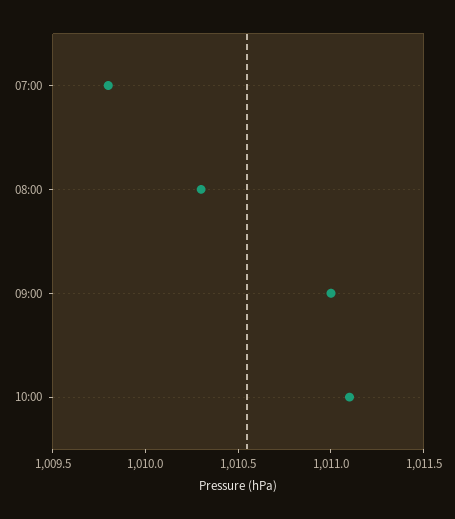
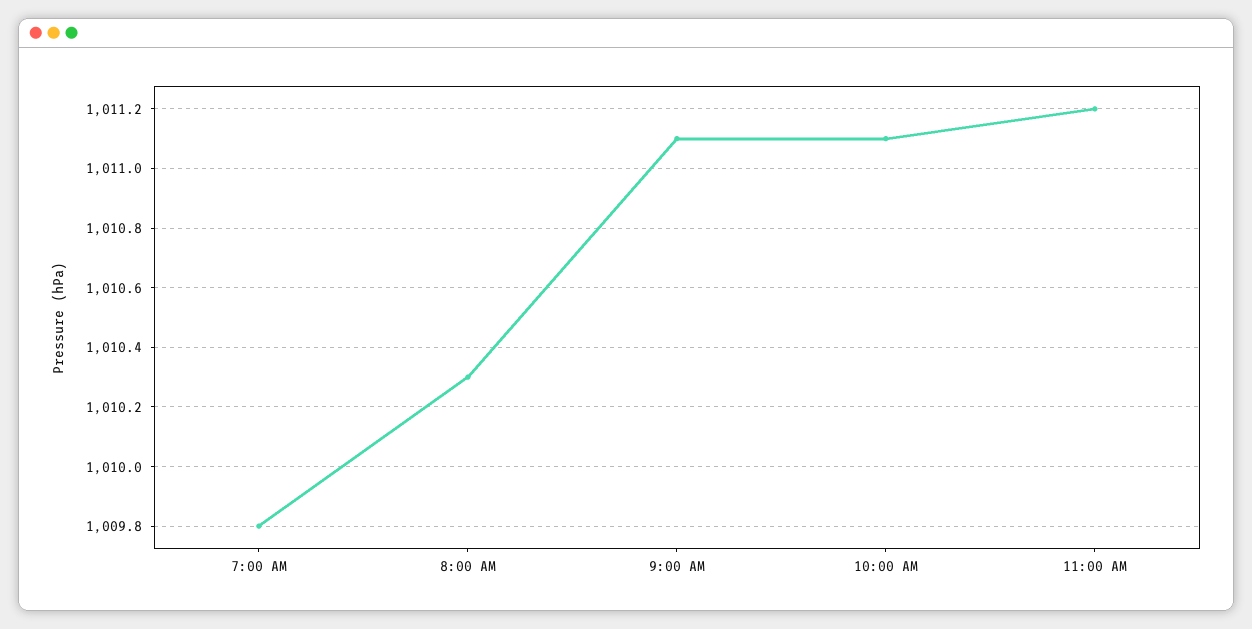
09:00: 1011 -> 1011.1
11:00 AM: none -> 1011.2

